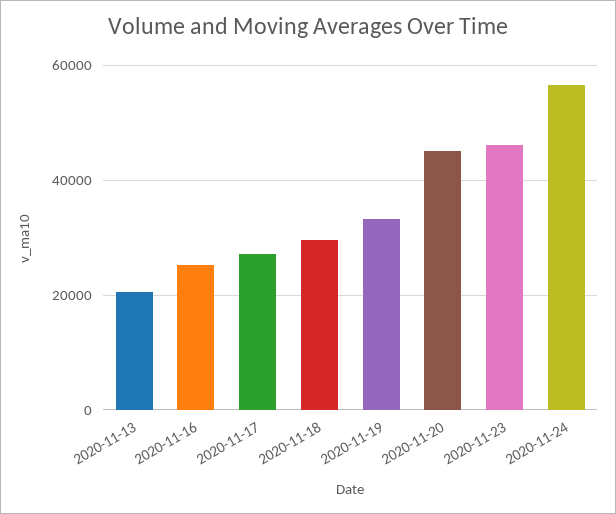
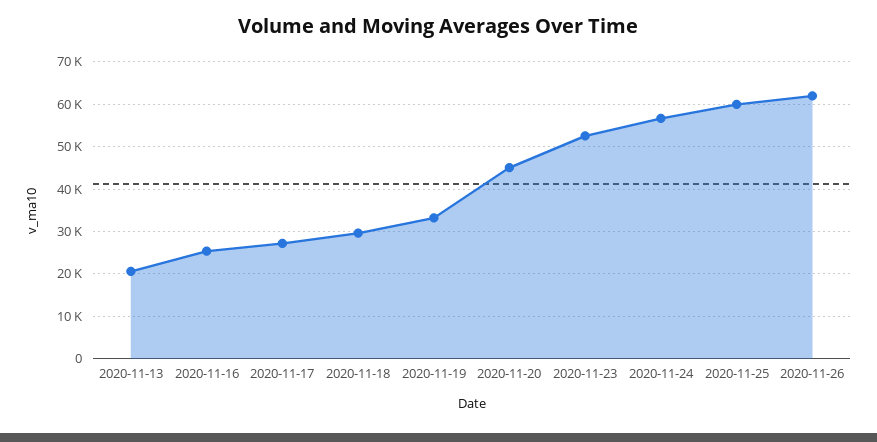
2020-11-23: 46000 -> 52000
2020-11-25: none -> 60000
2020-11-26: none -> 62000

